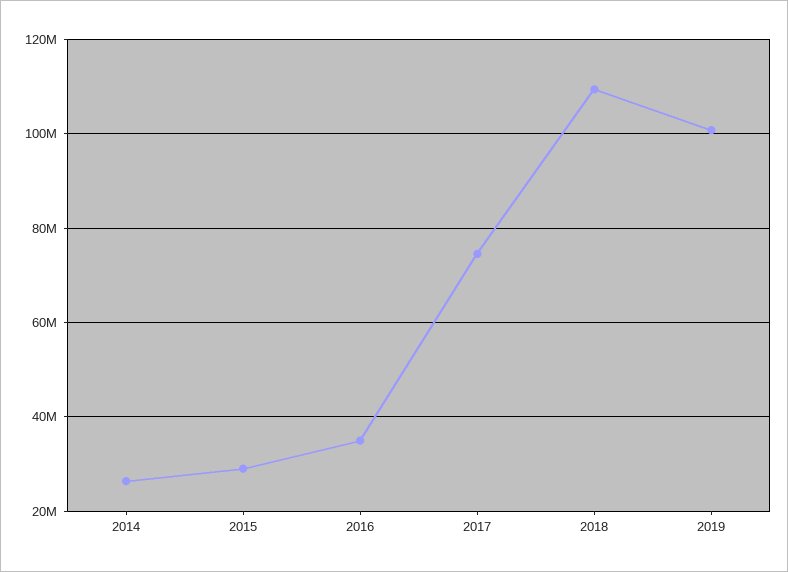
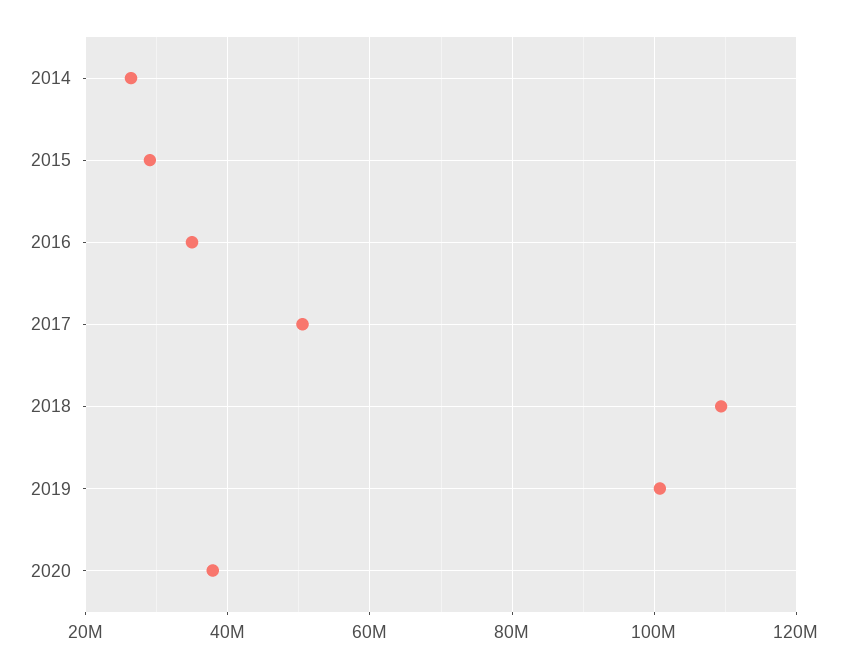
2017: 74000000 -> 50000000
2020: none -> 38000000

